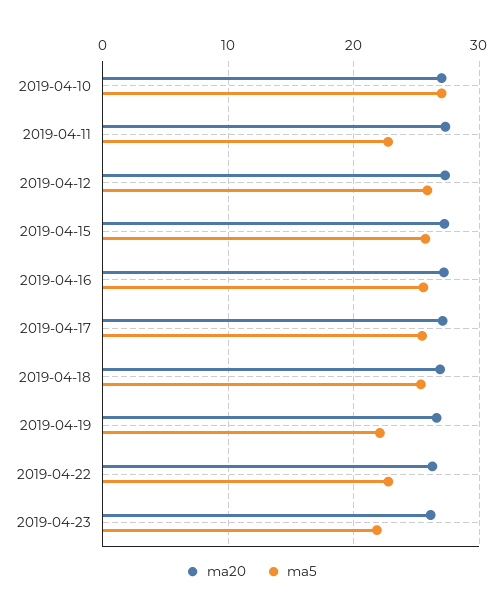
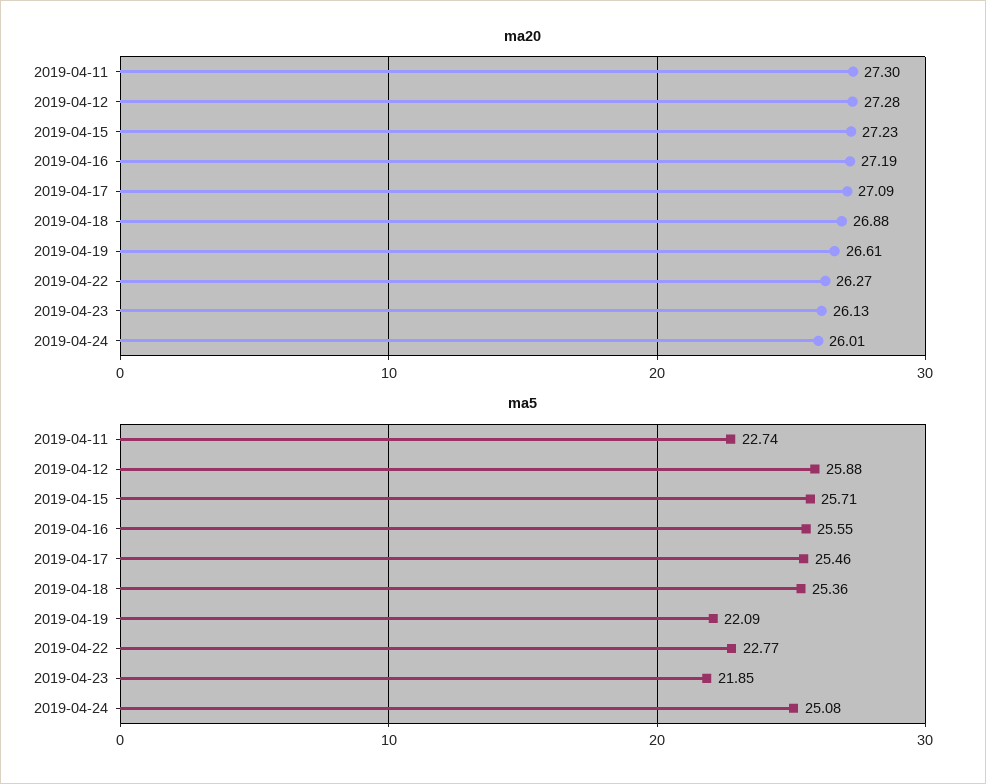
ma20, 2019-04-10: 27 -> none
ma5, 2019-04-10: 27 -> none
ma20, 2019-04-24: none -> 26.01
ma5, 2019-04-24: none -> 25.08

